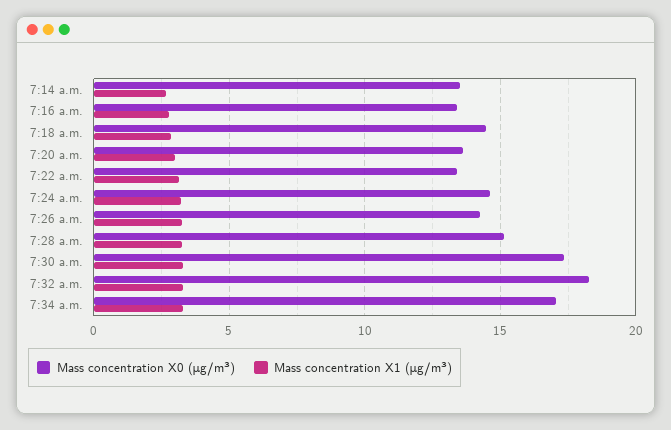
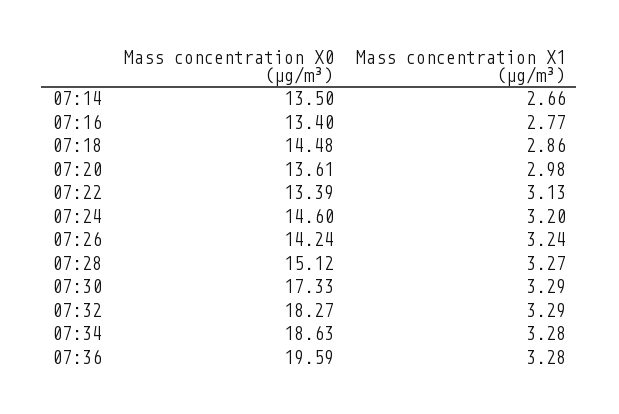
Mass concentration X0 (μg/m³), 7:34 a.m.: 17 -> 18.63
Mass concentration X0 (μg/m³), 07:36: none -> 19.59
Mass concentration X1 (μg/m³), 07:36: none -> 3.28

